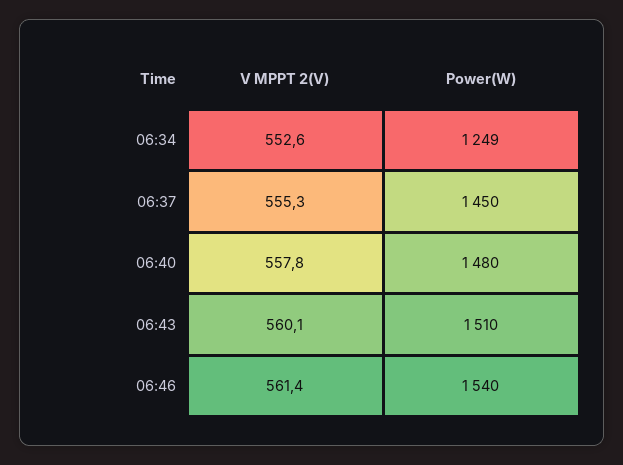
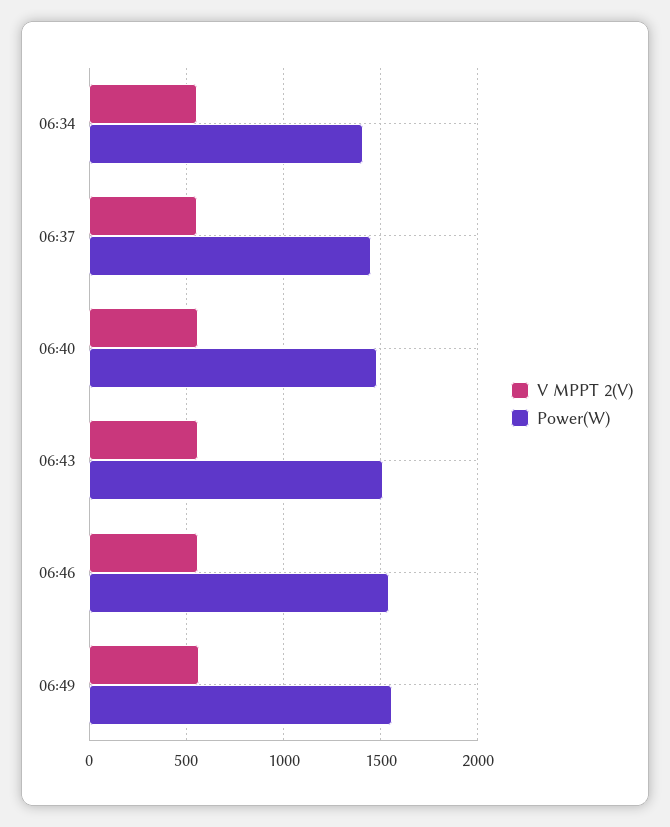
Power(W), 06:34: 1249 -> 1400
V MPPT 2(V), 06:49: none -> 550
Power(W), 06:49: none -> 1550

